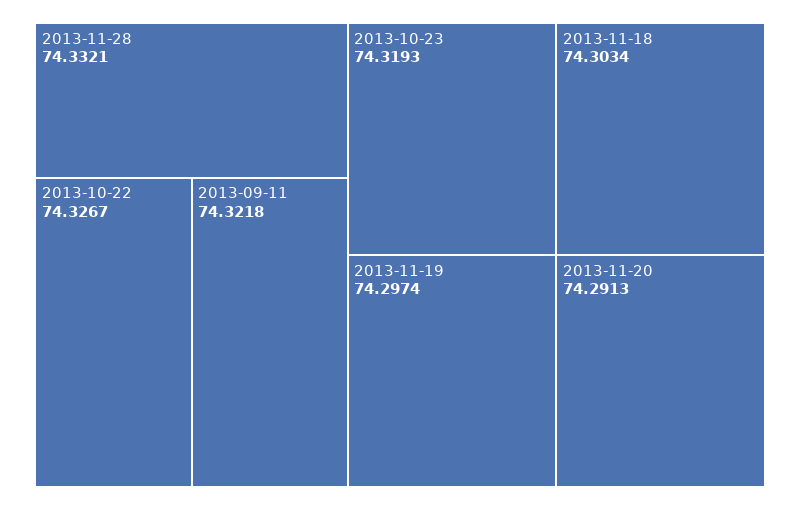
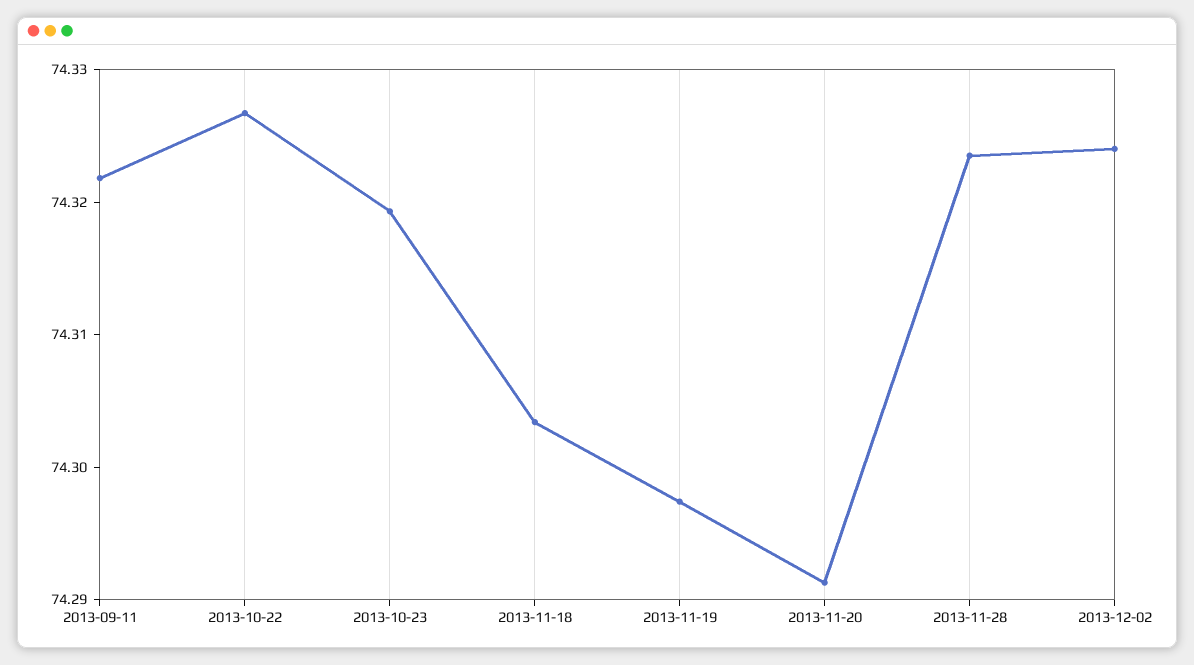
2013-11-28: 74.3321 -> 74.324
2013-12-02: none -> 74.324

